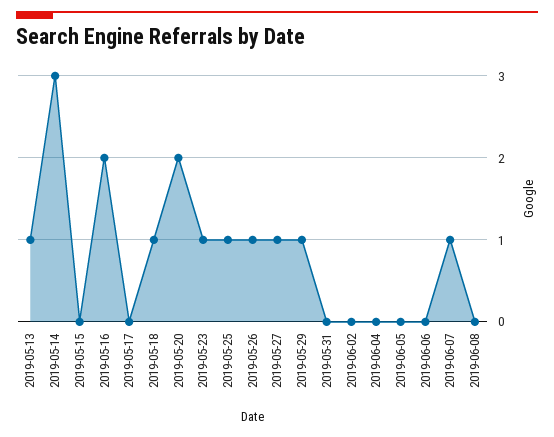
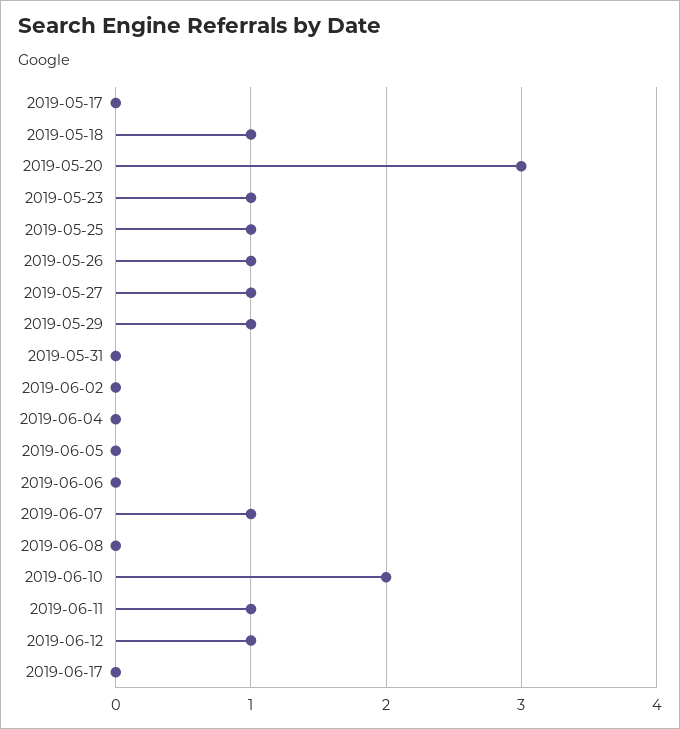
2019-05-13: 1 -> none
2019-05-14: 3 -> none
2019-05-15: 0 -> none
2019-05-16: 2 -> none
2019-05-20: 2 -> 3
2019-06-10: none -> 2
2019-06-11: none -> 1
2019-06-12: none -> 1
2019-06-17: none -> 0

